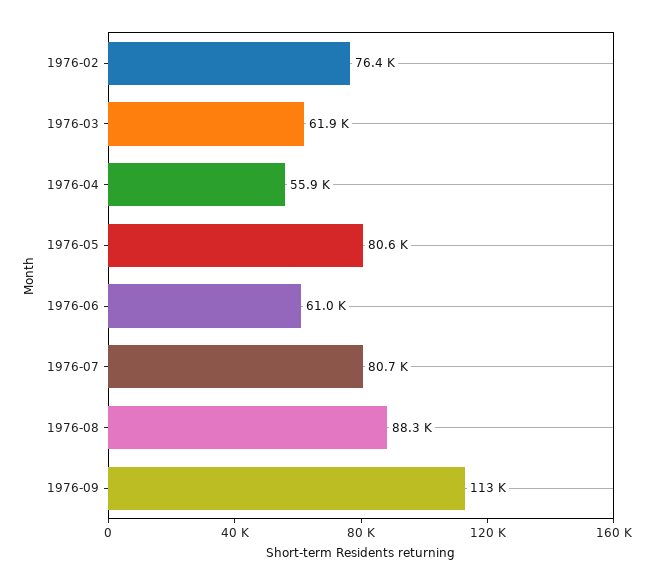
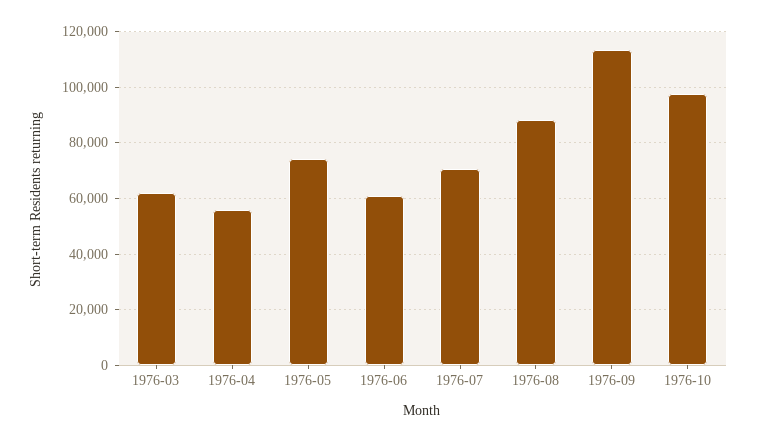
1976-02: 76400 -> none
1976-05: 80600 -> 75000
1976-07: 80700 -> 70000
1976-10: none -> 97500

